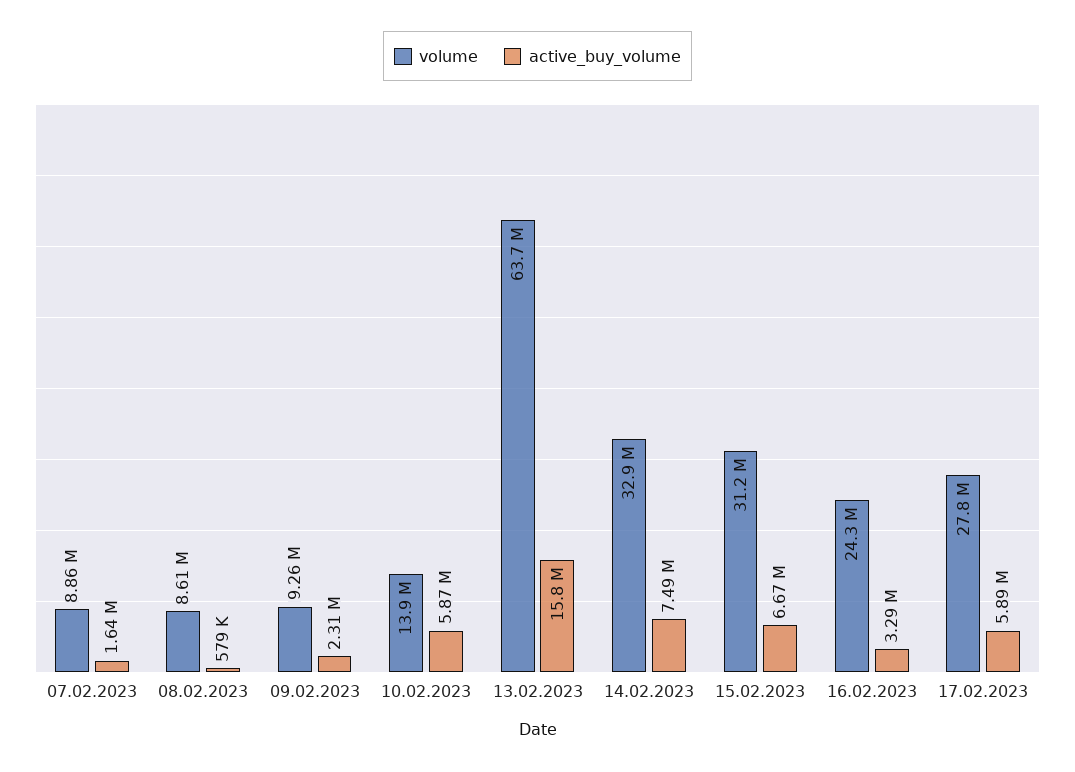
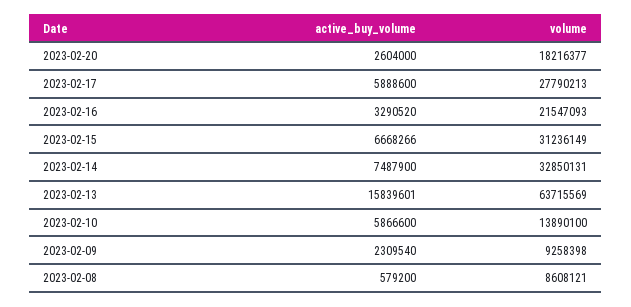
volume, 07.02.2023: 8860000 -> none
active_buy_volume, 07.02.2023: 1640000 -> none
volume, 16.02.2023: 24300000 -> 21547093
active_buy_volume, 2023-02-20: none -> 2604000
volume, 2023-02-20: none -> 18216377

